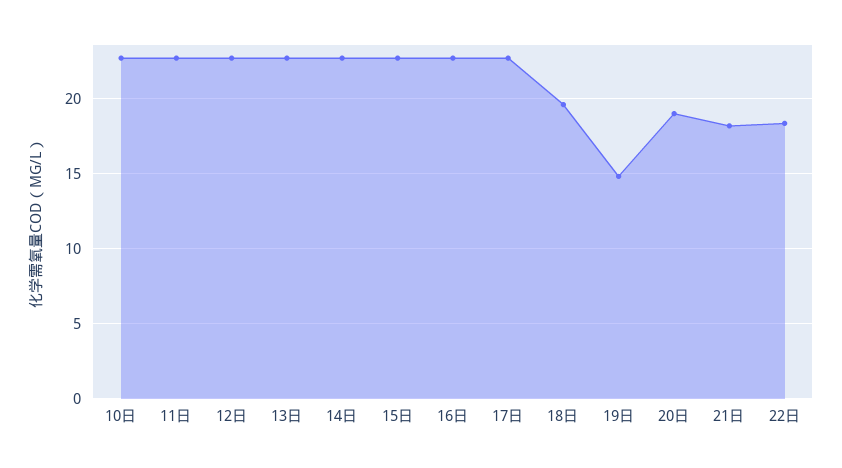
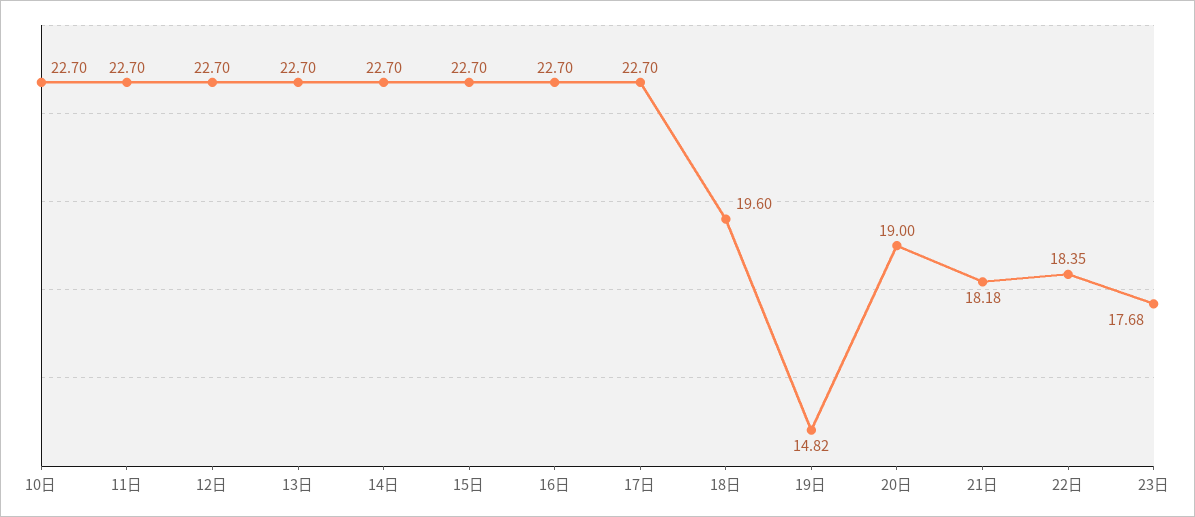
23日: none -> 17.68

